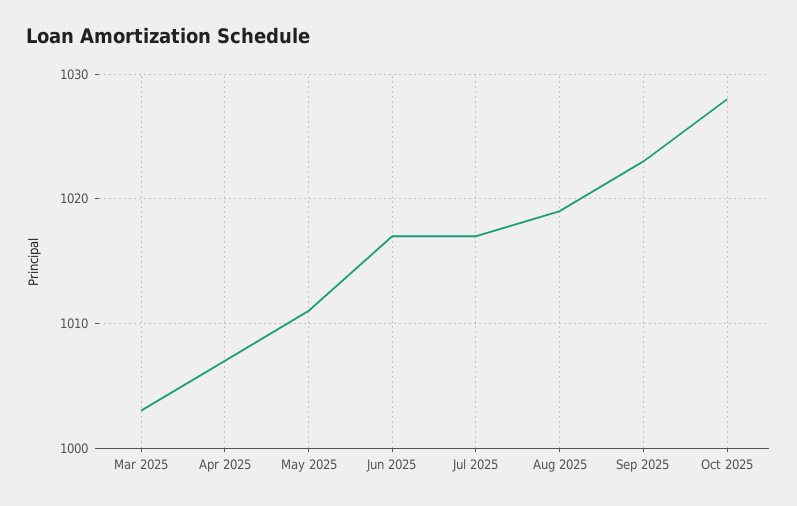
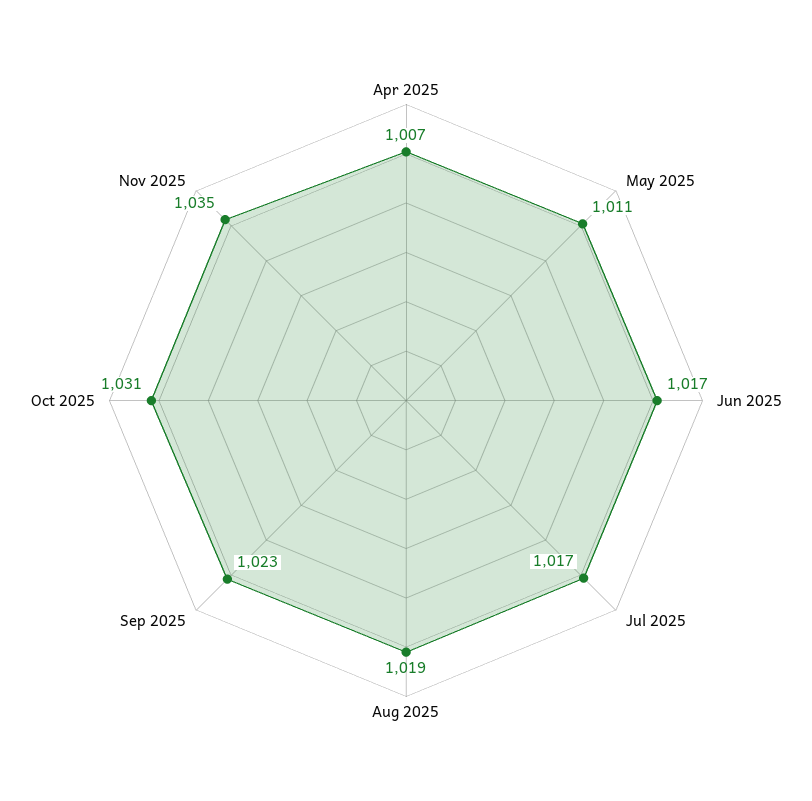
Mar 2025: 1003 -> none
Oct 2025: 1028 -> 1031
Nov 2025: none -> 1035

